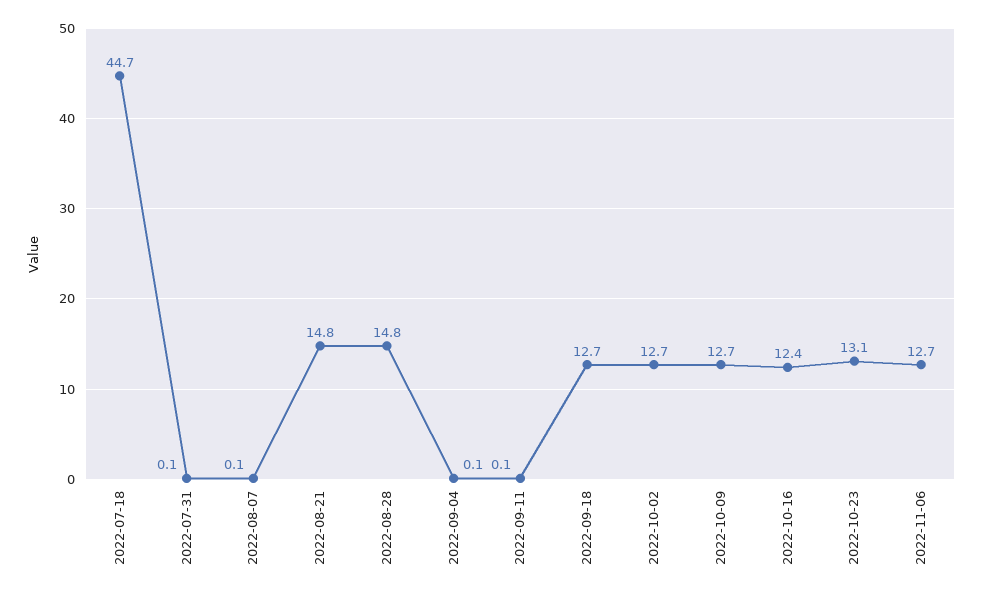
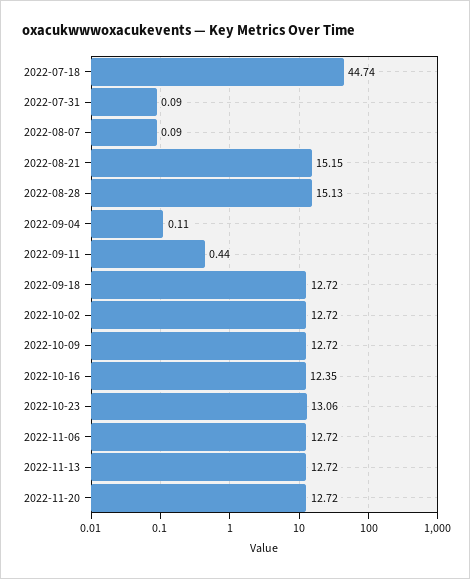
2022-08-21: 14.8 -> 15.15
2022-08-28: 14.8 -> 15.13
2022-09-11: 0.1 -> 0.44
2022-11-13: none -> 12.72
2022-11-20: none -> 12.72

